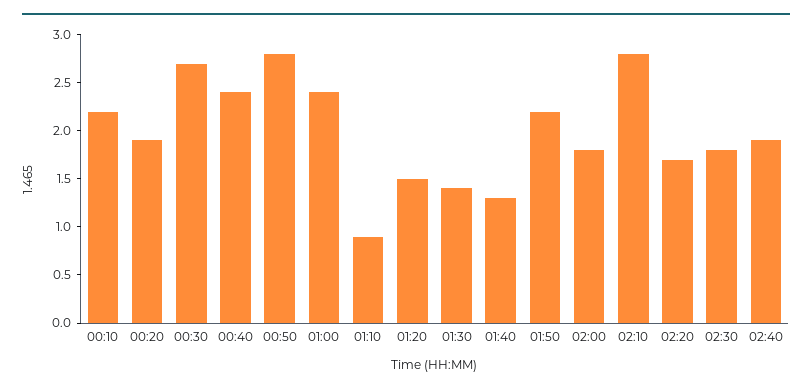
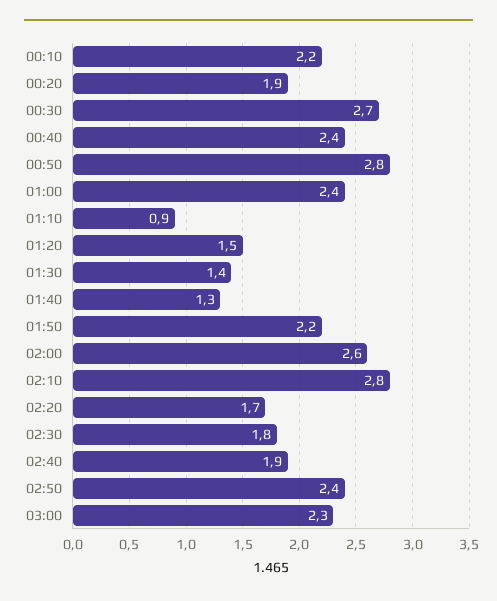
02:00: 1.8 -> 2.6
02:50: none -> 2.4
03:00: none -> 2.3

